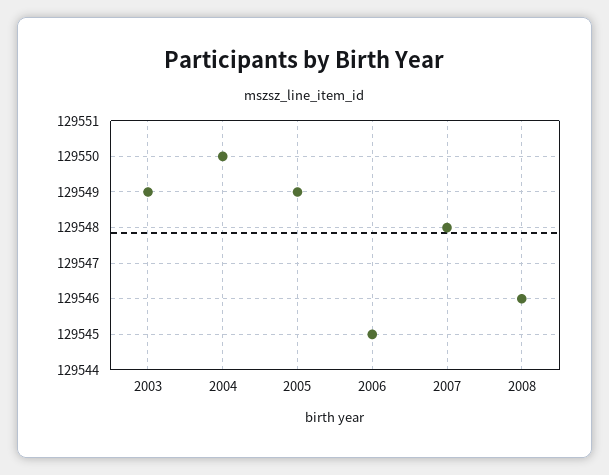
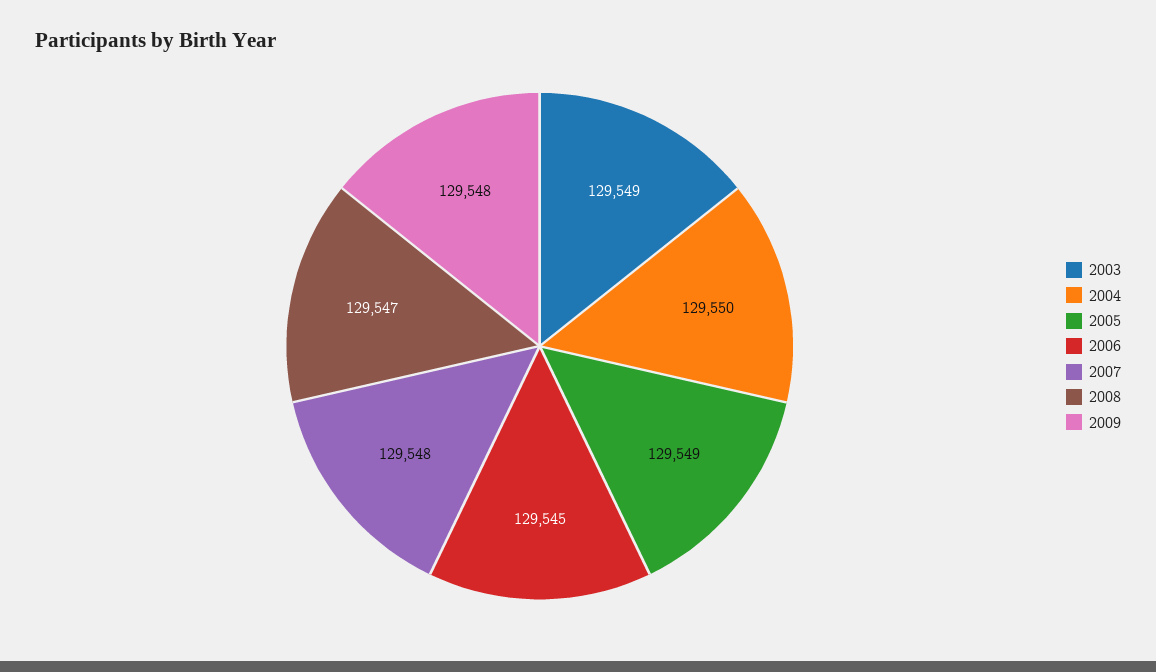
2008: 129546 -> 129547
2009: none -> 129548

